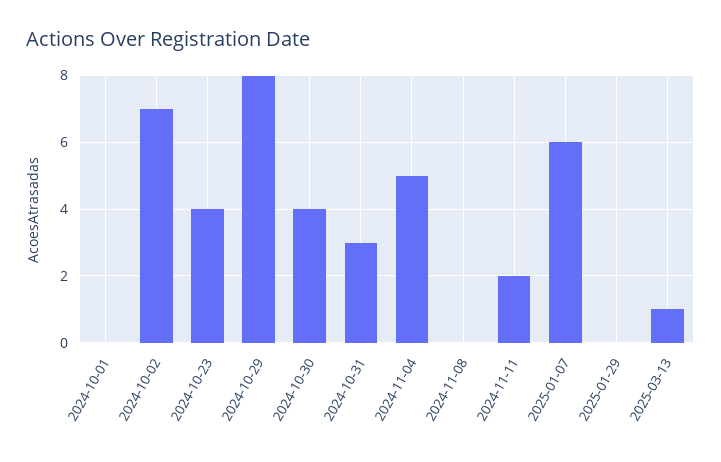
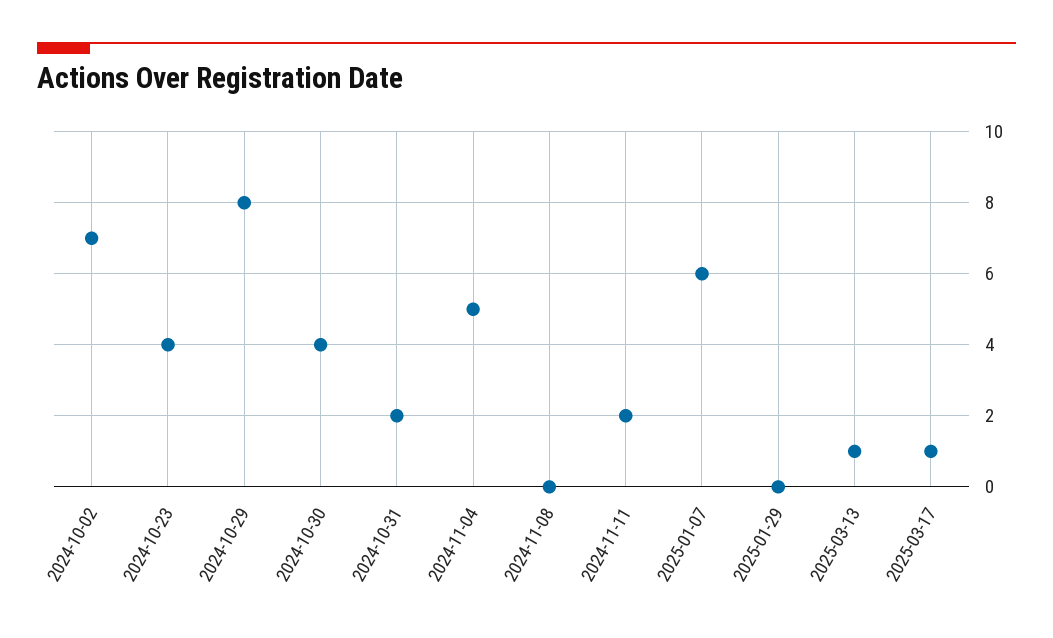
2024-10-01: 0 -> none
2024-10-31: 3 -> 2
2025-03-17: none -> 1

